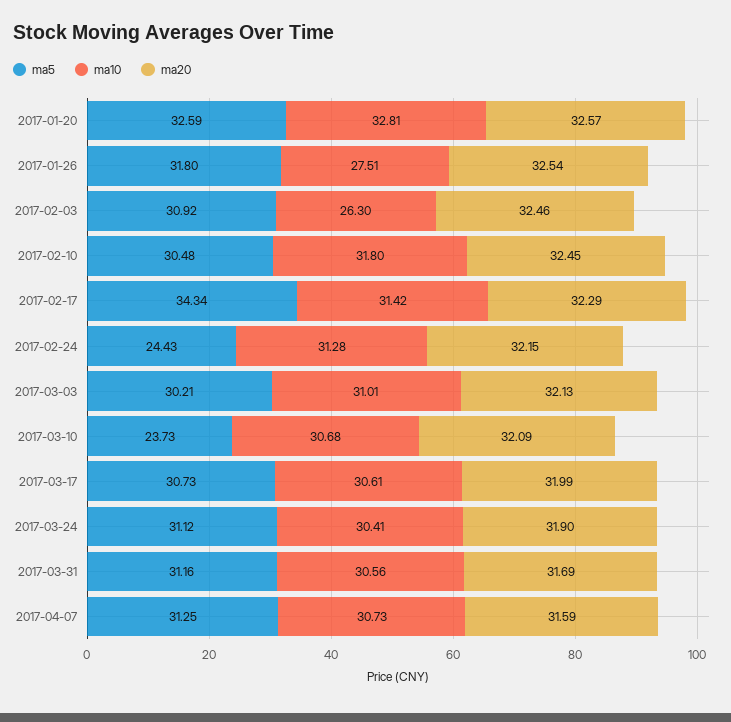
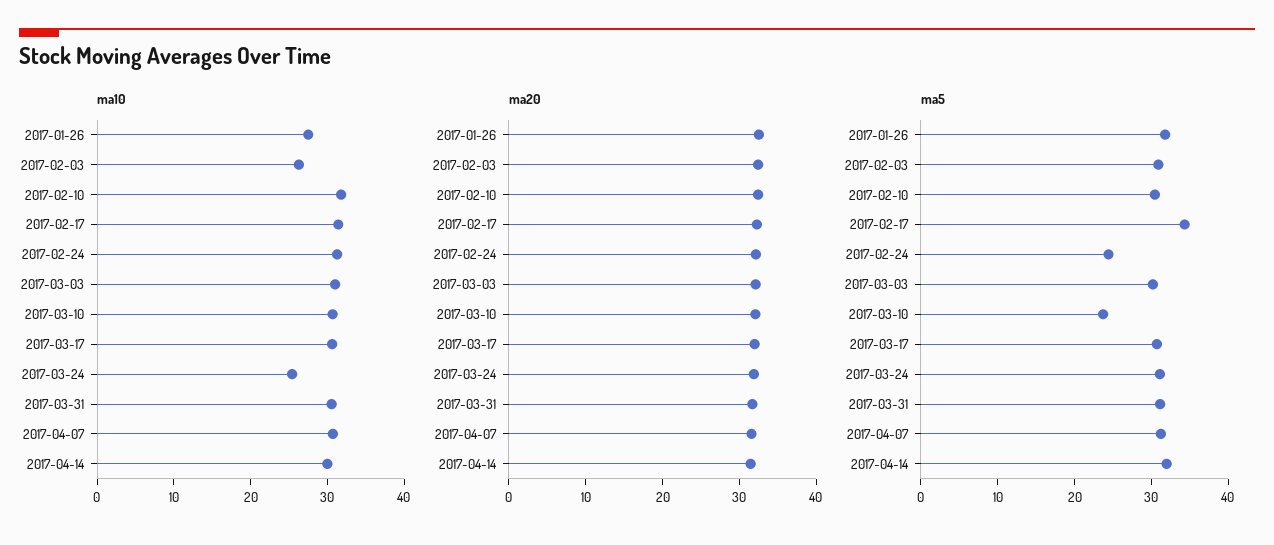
ma5, 2017-01-20: 32.59 -> none
ma10, 2017-01-20: 32.81 -> none
ma20, 2017-01-20: 32.57 -> none
ma10, 2017-03-24: 30.41 -> 26
ma10, 2017-04-14: none -> 30
ma20, 2017-04-14: none -> 32
ma5, 2017-04-14: none -> 32

